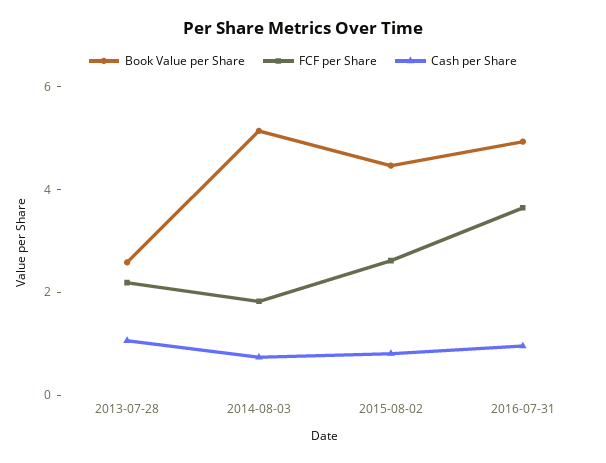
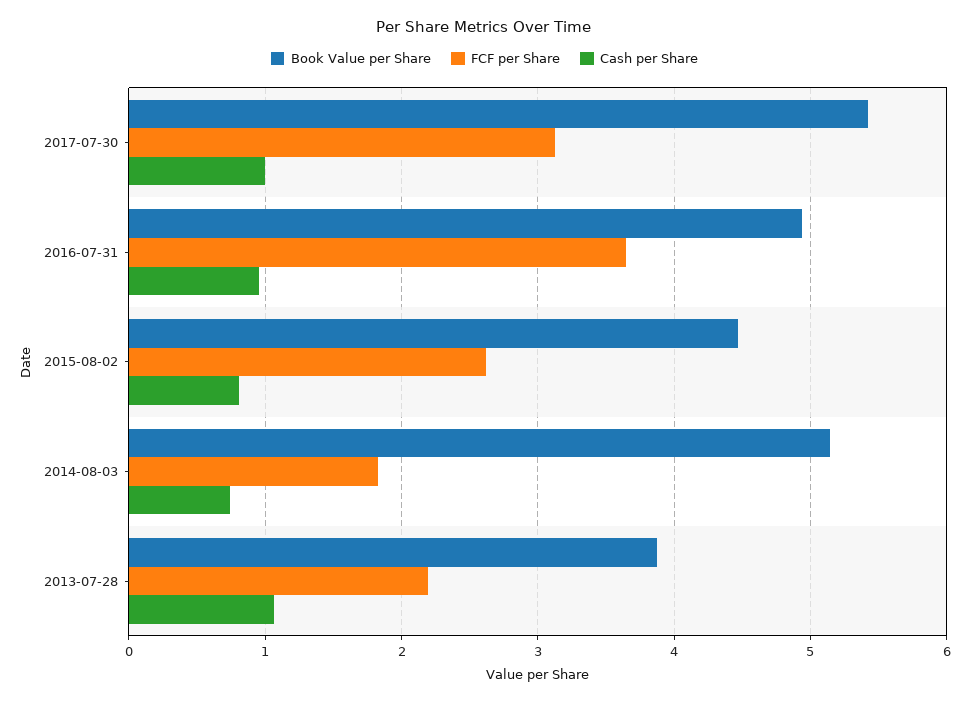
Book Value per Share, 2013-07-28: 2.5 -> 3.9
Book Value per Share, 2017-07-30: none -> 5.4
FCF per Share, 2017-07-30: none -> 3.1
Cash per Share, 2017-07-30: none -> 1

